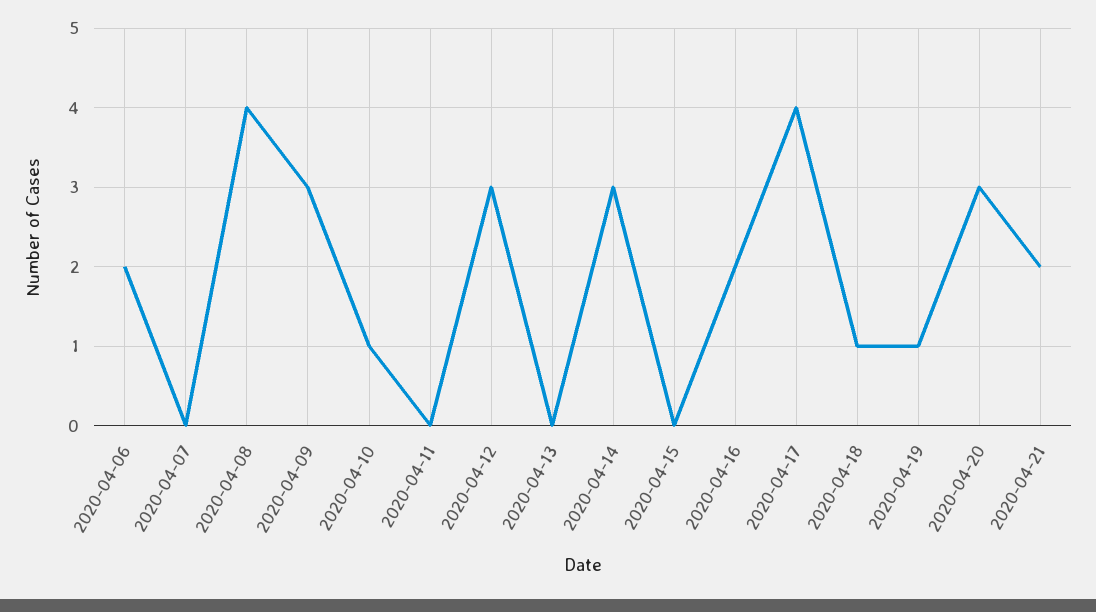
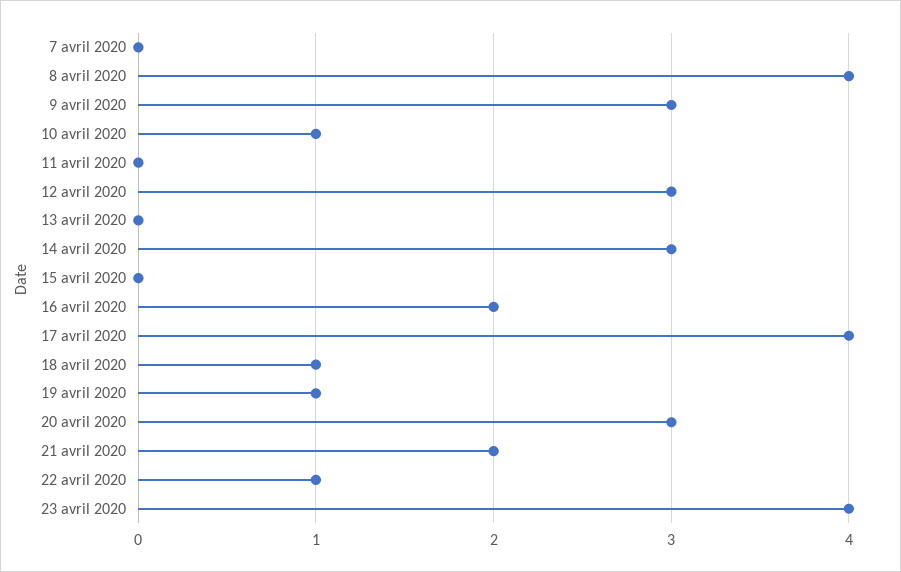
2020-04-06: 2 -> none
22 avril 2020: none -> 1
23 avril 2020: none -> 4

